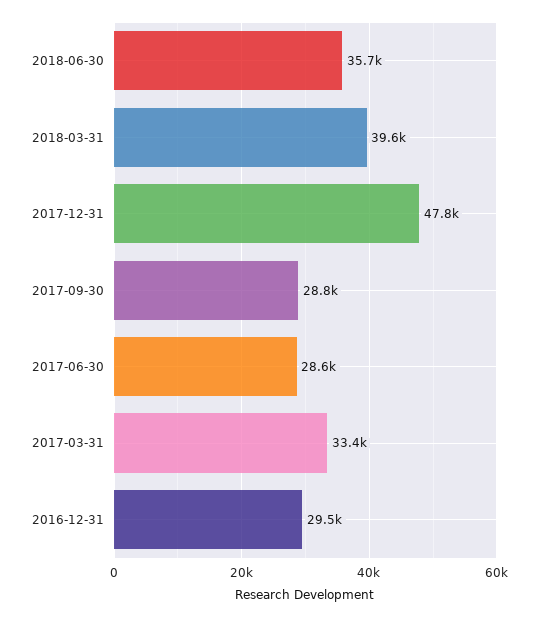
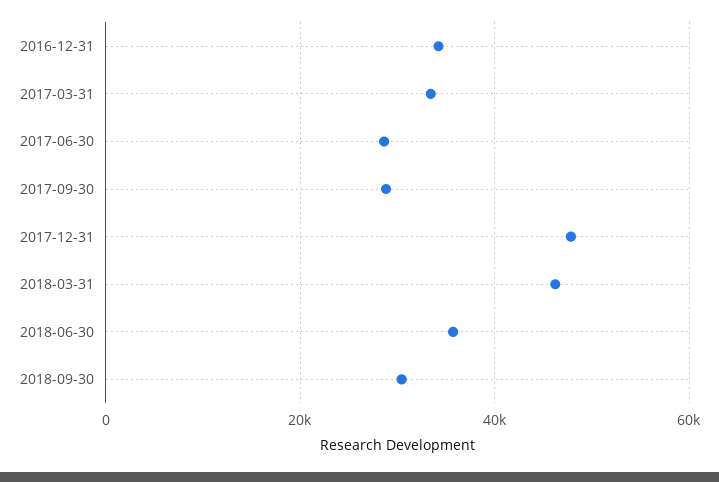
2018-03-31: 39600 -> 46000
2016-12-31: 29500 -> 34000
2018-09-30: none -> 30000

